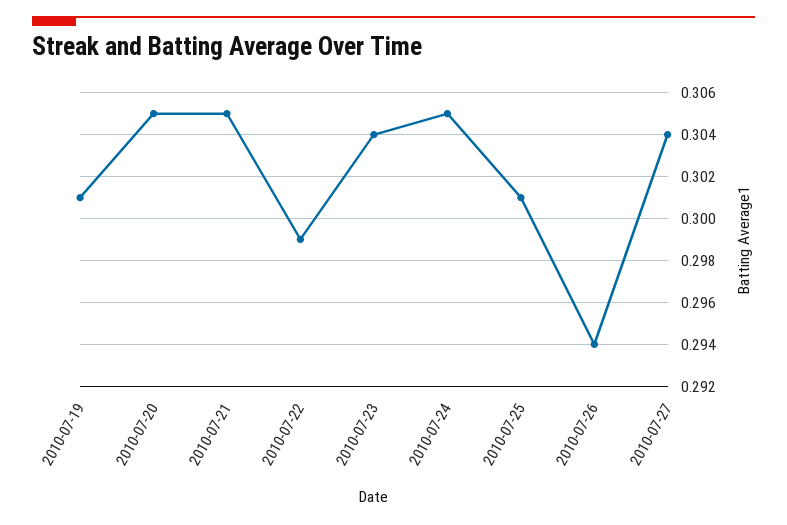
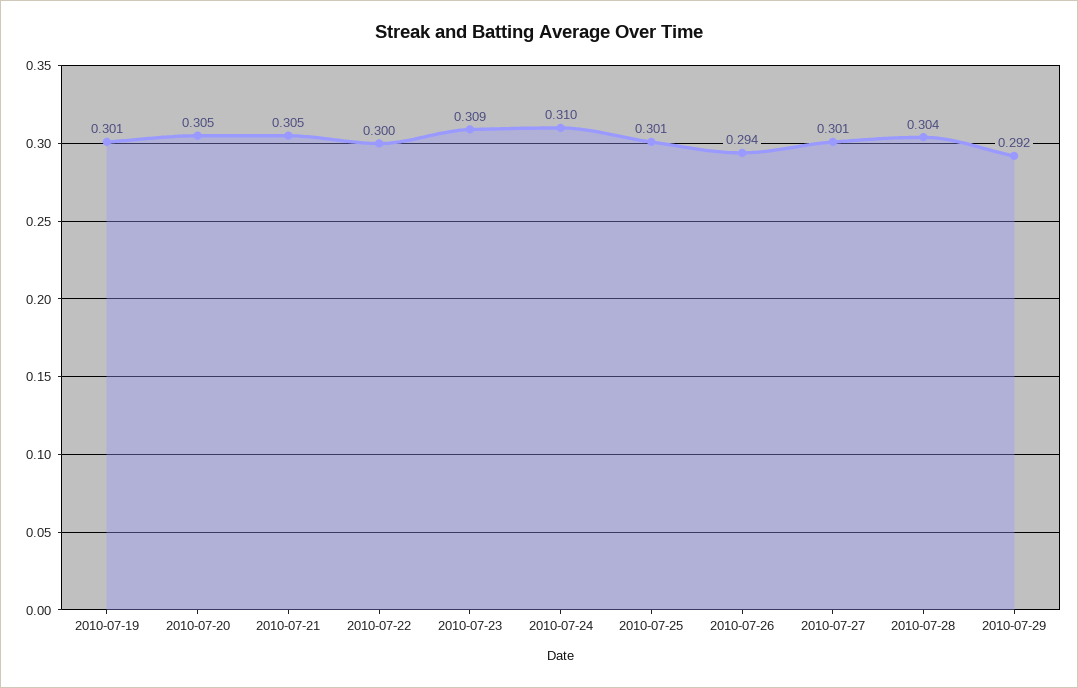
2010-07-22: 0.299 -> 0.3
2010-07-23: 0.304 -> 0.309
2010-07-24: 0.305 -> 0.31
2010-07-27: 0.304 -> 0.301
2010-07-28: none -> 0.304
2010-07-29: none -> 0.292

